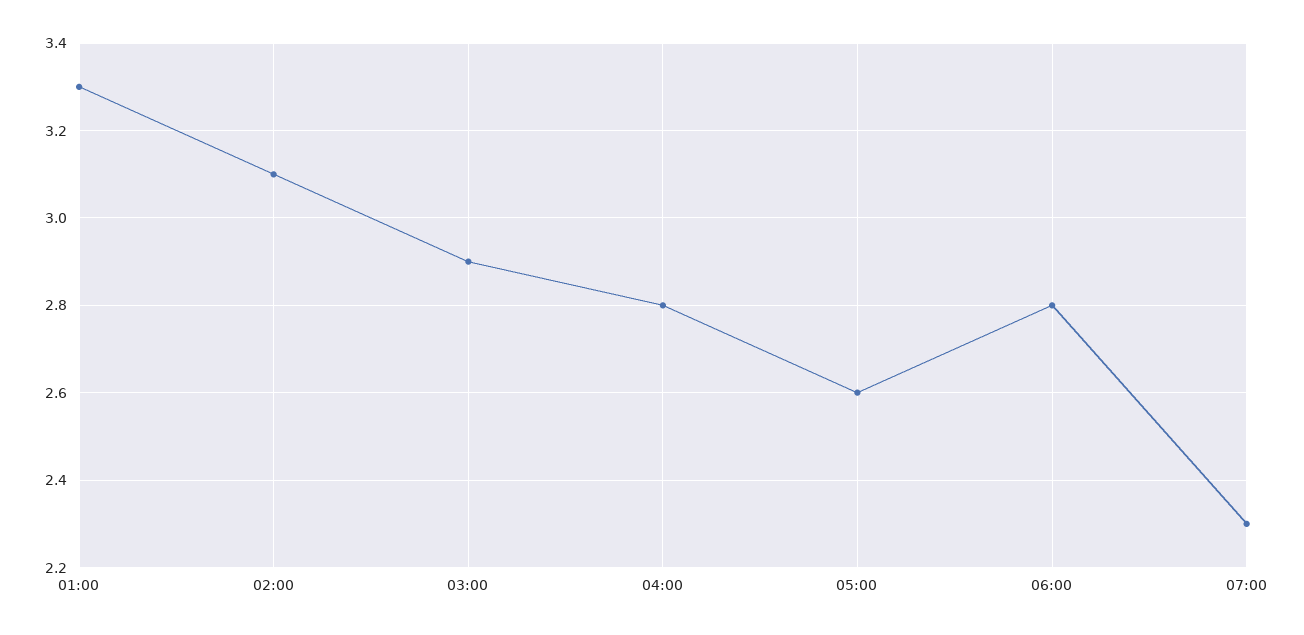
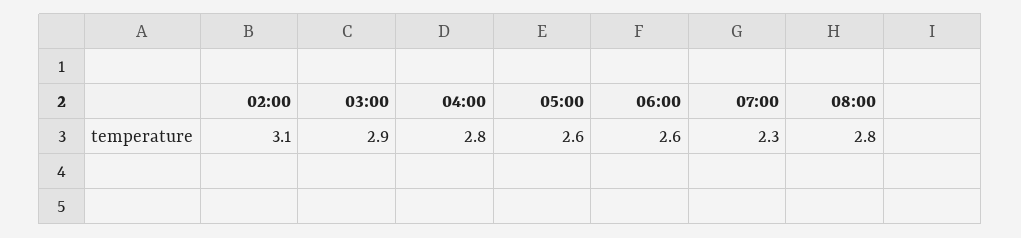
01:00: 3.3 -> none
06:00: 2.8 -> 2.6
08:00: none -> 2.8

